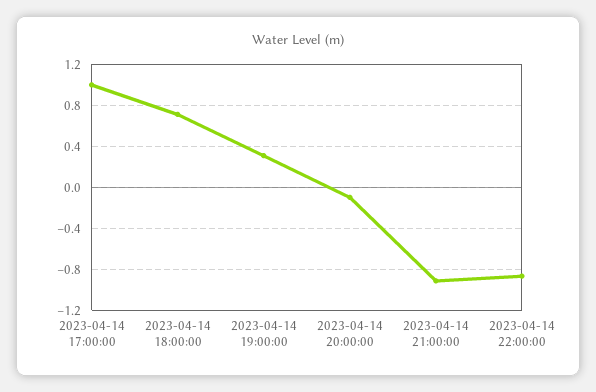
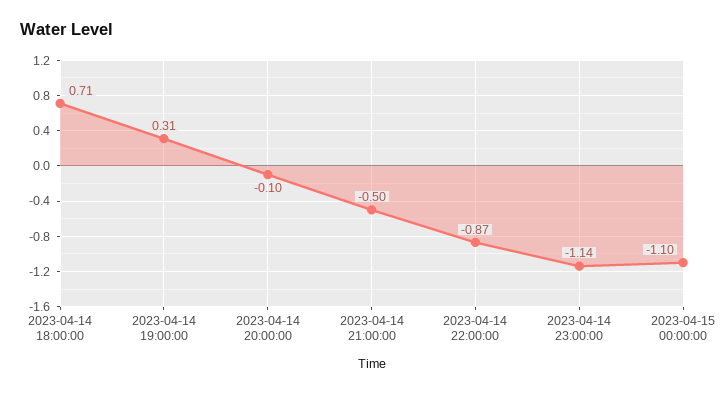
2023-04-14 17:00:00: 1 -> none
2023-04-14 21:00:00: -0.9 -> -0.5
2023-04-14 23:00:00: none -> -1.14
2023-04-15 00:00:00: none -> -1.1

